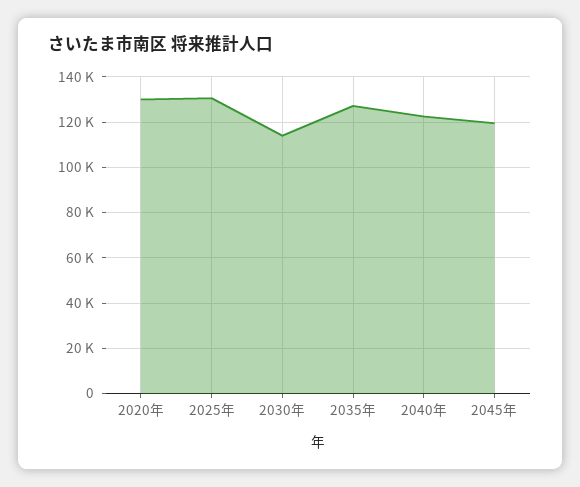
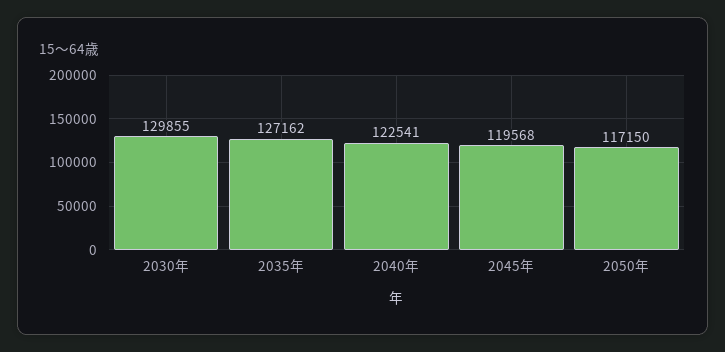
2020年: 130000 -> none
2025年: 130000 -> none
2030年: 115000 -> 129855
2050年: none -> 117150

